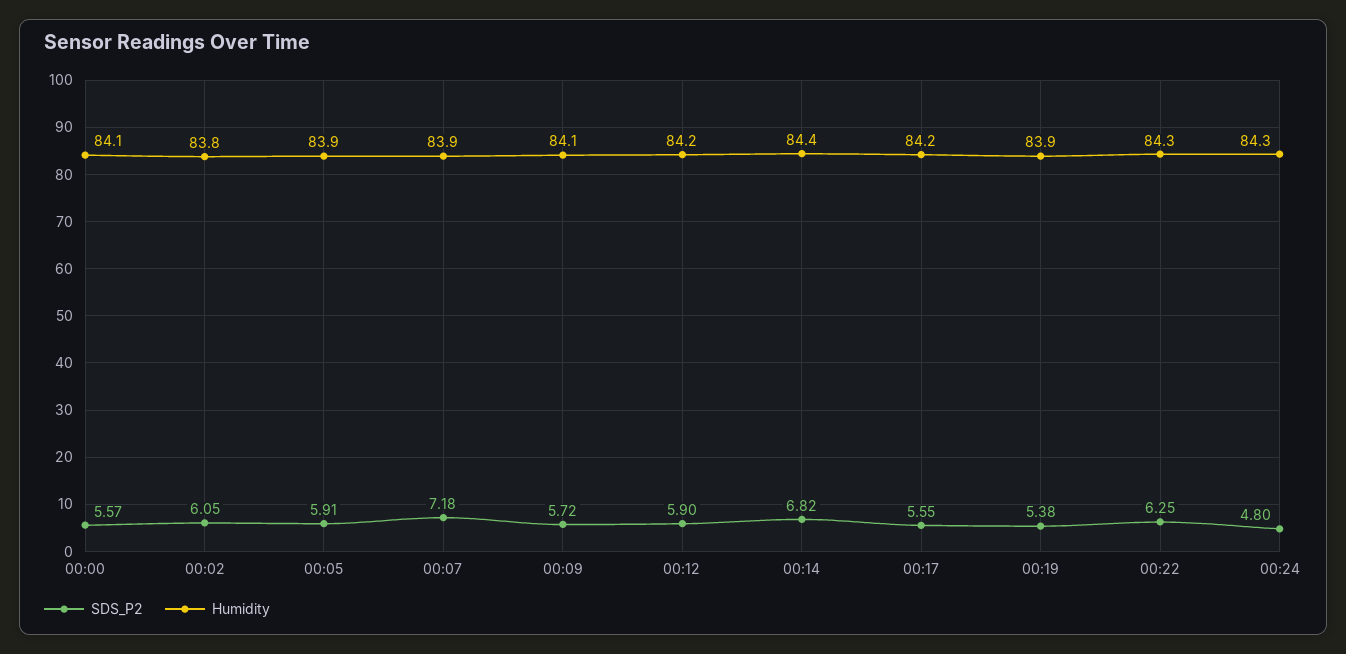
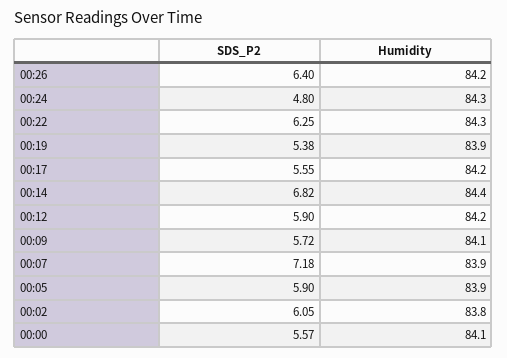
SDS_P2, 00:05: 5.91 -> 5.9
SDS_P2, 00:26: none -> 6.4
Humidity, 00:26: none -> 84.2

